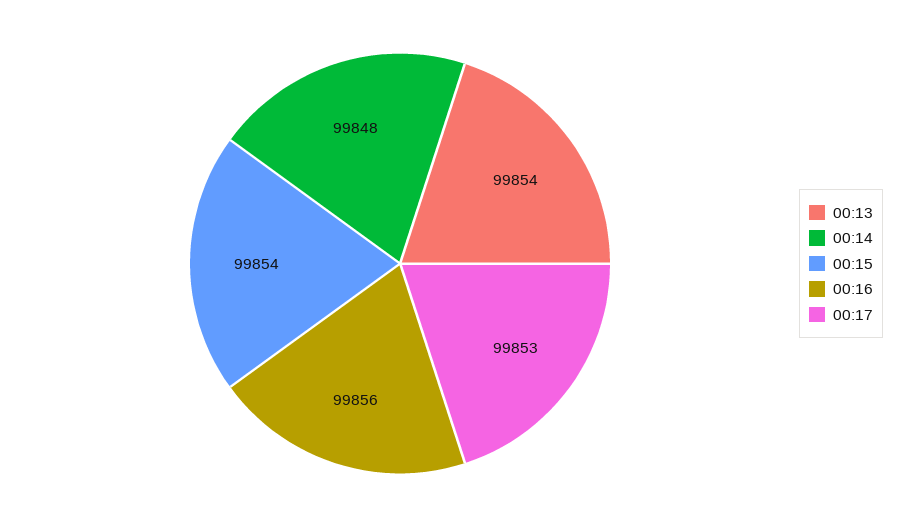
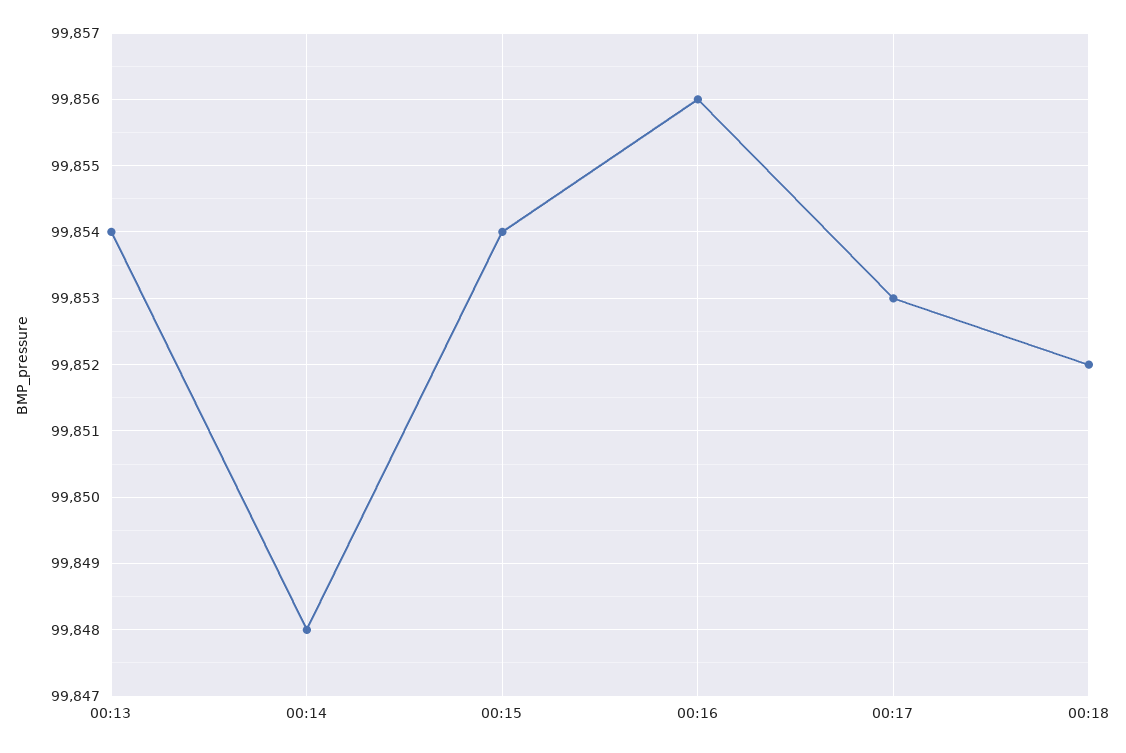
00:18: none -> 99852

